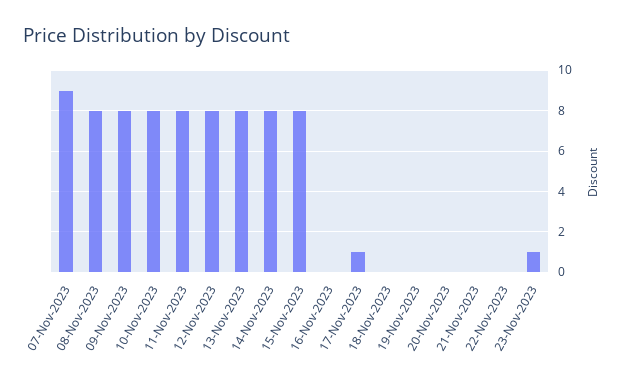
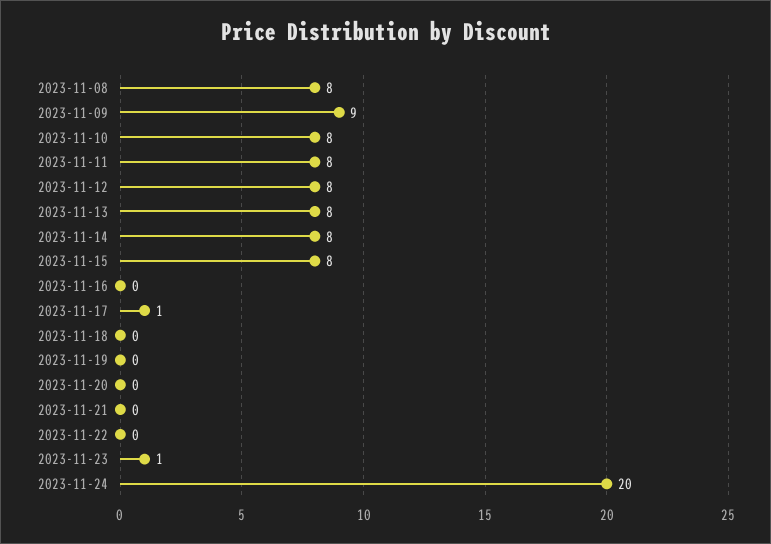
07-Nov-2023: 9 -> none
09-Nov-2023: 8 -> 9
2023-11-24: none -> 20

